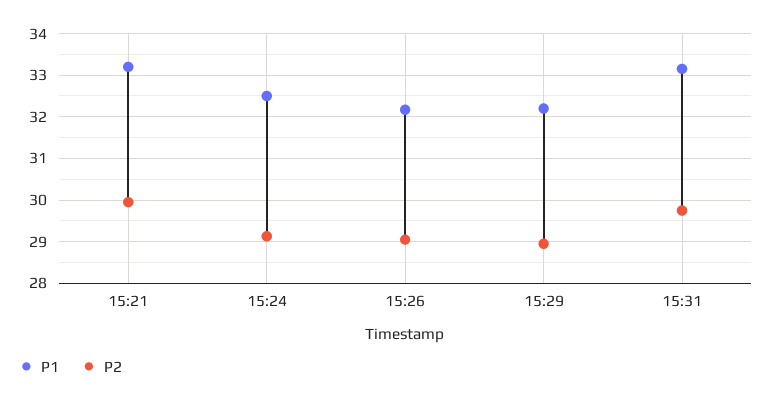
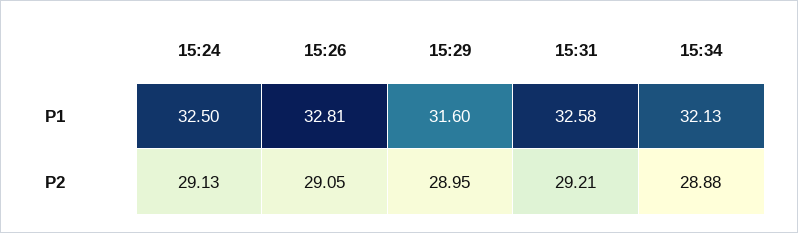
P1, 15:21: 33.2 -> none
P2, 15:21: 30 -> none
P1, 15:26: 32.2 -> 32.81
P1, 15:29: 32.2 -> 31.6
P1, 15:31: 33.2 -> 32.58
P2, 15:31: 29.8 -> 29.21
P1, 15:34: none -> 32.13
P2, 15:34: none -> 28.88

